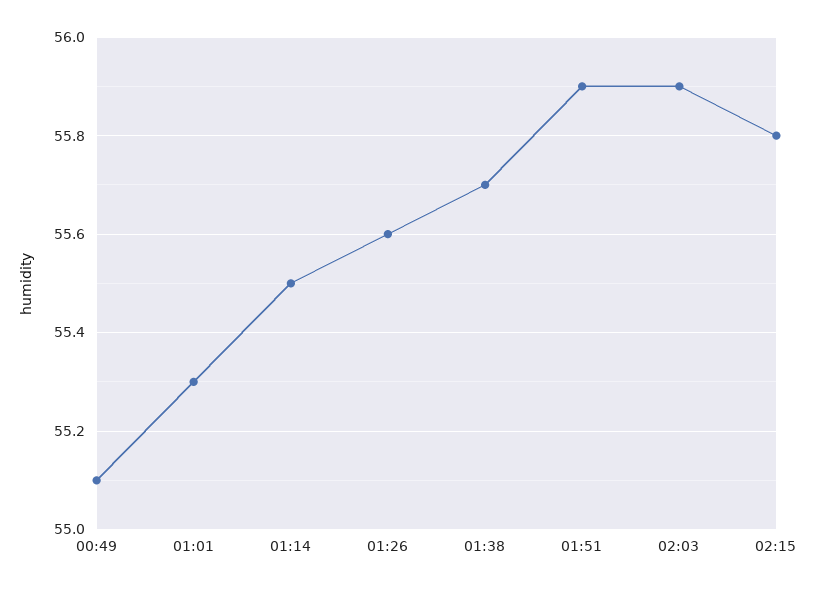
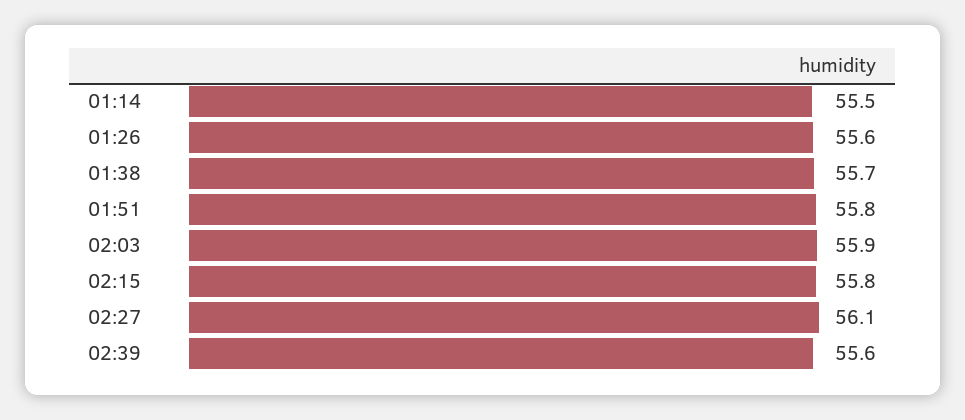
00:49: 55.1 -> none
01:01: 55.3 -> none
01:51: 55.9 -> 55.8
02:27: none -> 56.1
02:39: none -> 55.6

